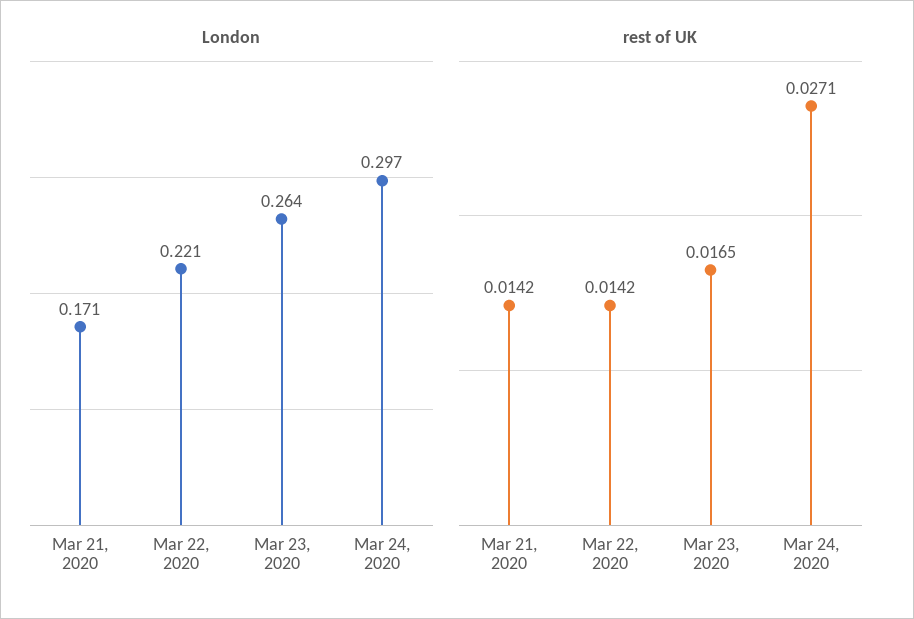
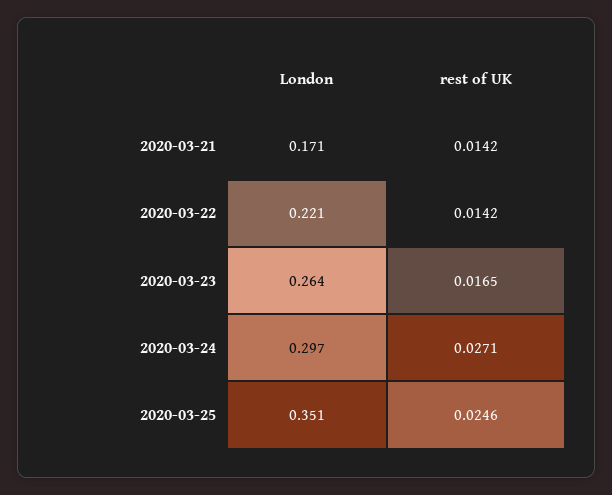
London, 2020-03-25: none -> 0.351
rest of UK, 2020-03-25: none -> 0.0246

